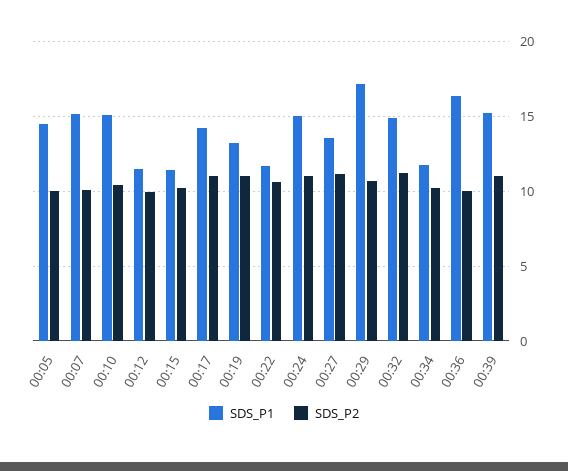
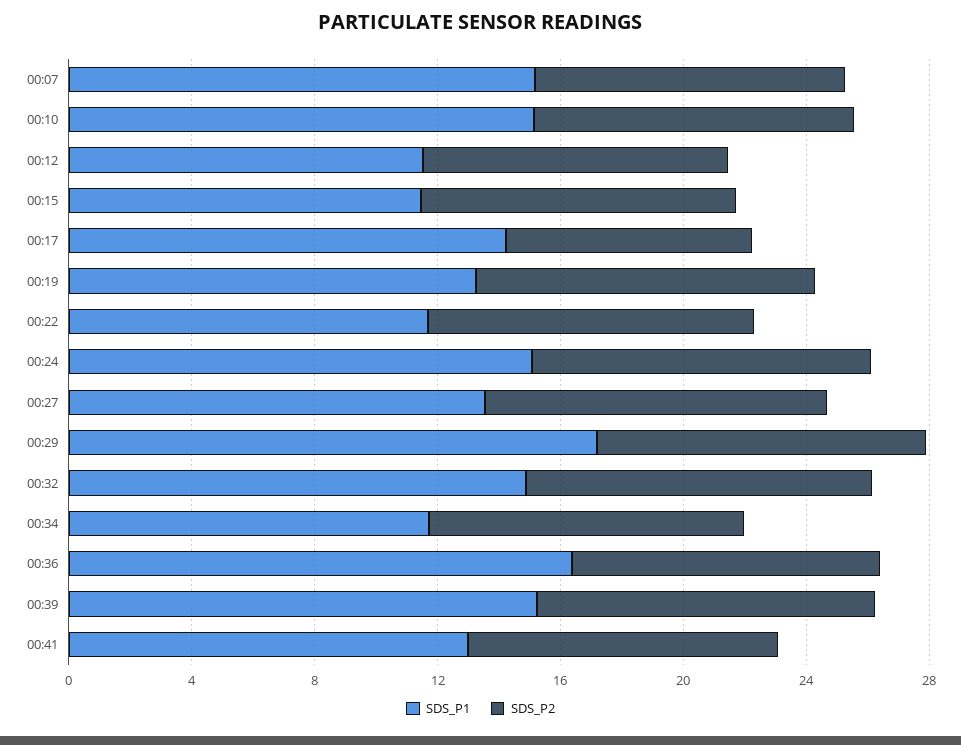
SDS_P1, 00:05: 14.5 -> none
SDS_P2, 00:05: 10 -> none
SDS_P2, 00:17: 11 -> 8
SDS_P1, 00:41: none -> 13
SDS_P2, 00:41: none -> 10

